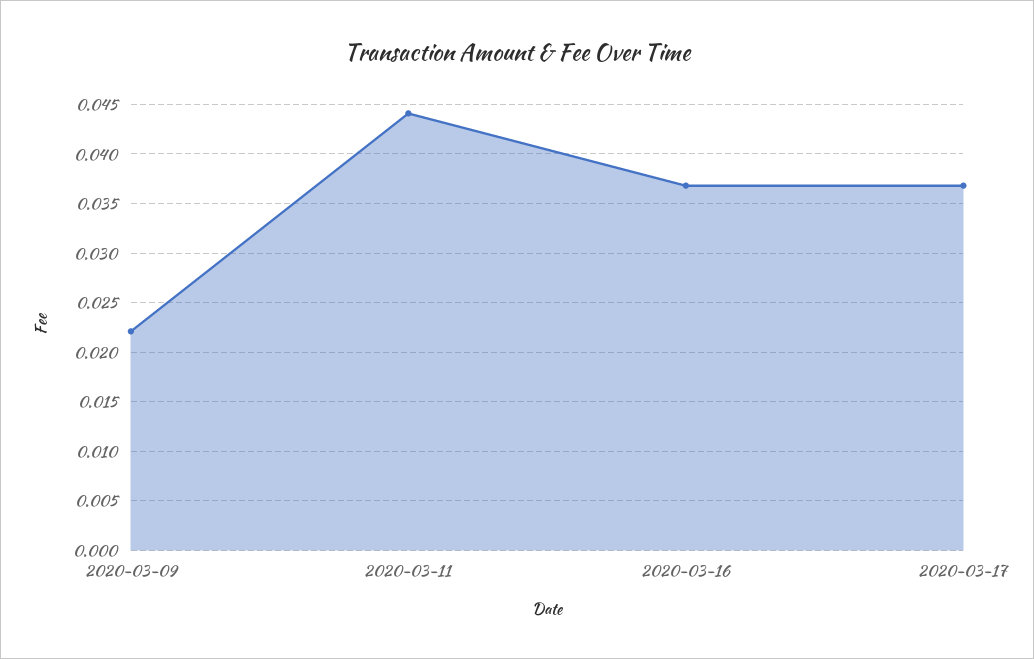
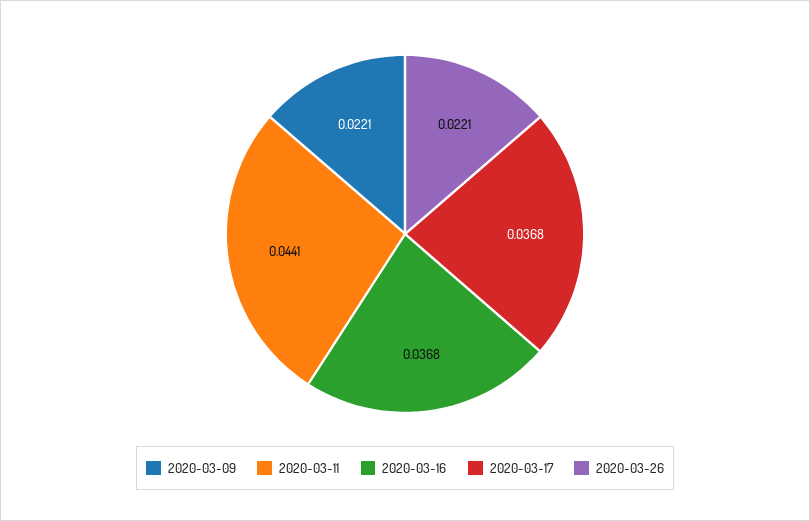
2020-03-26: none -> 0.0221

